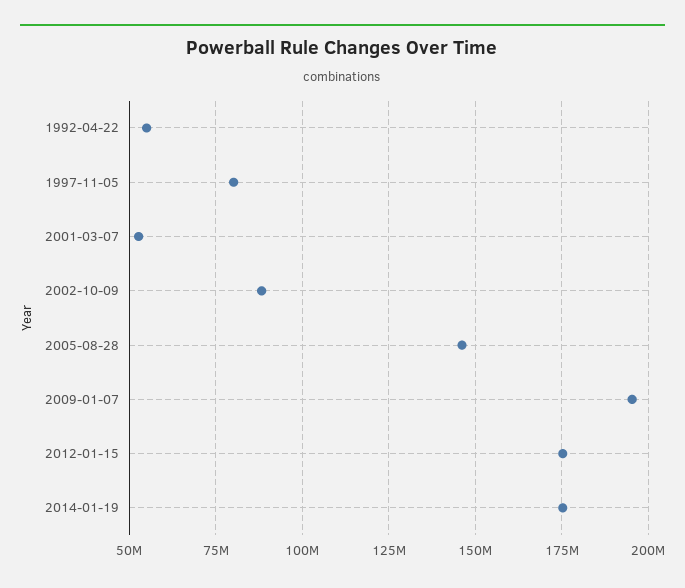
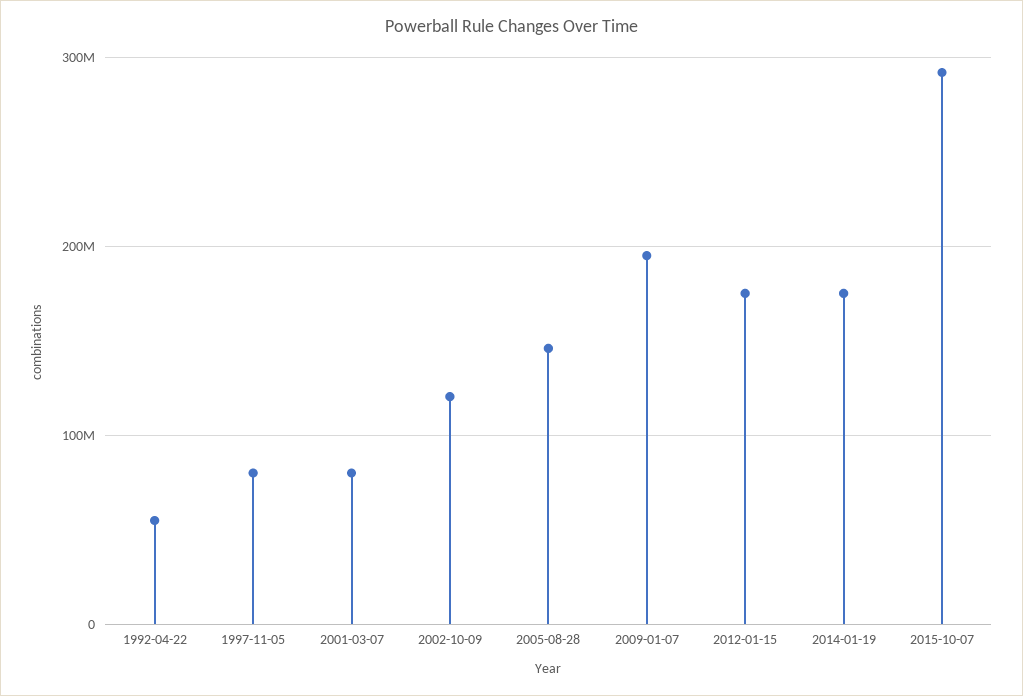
2001-03-07: 52500000 -> 80000000
2002-10-09: 87500000 -> 120000000
2015-10-07: none -> 290000000

